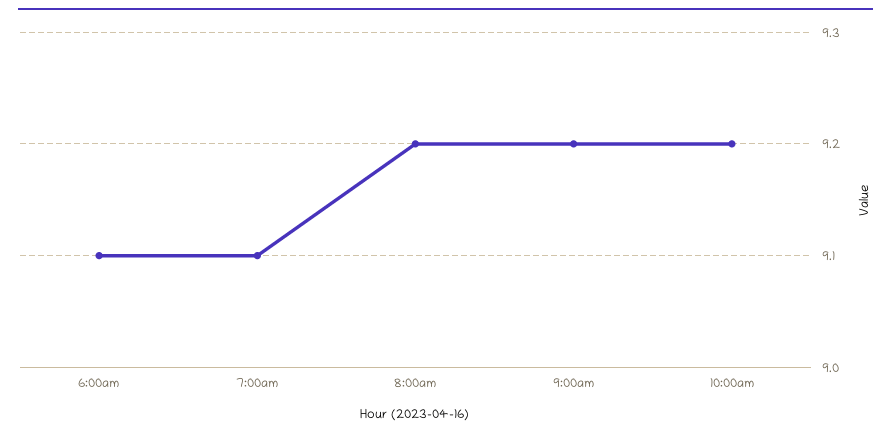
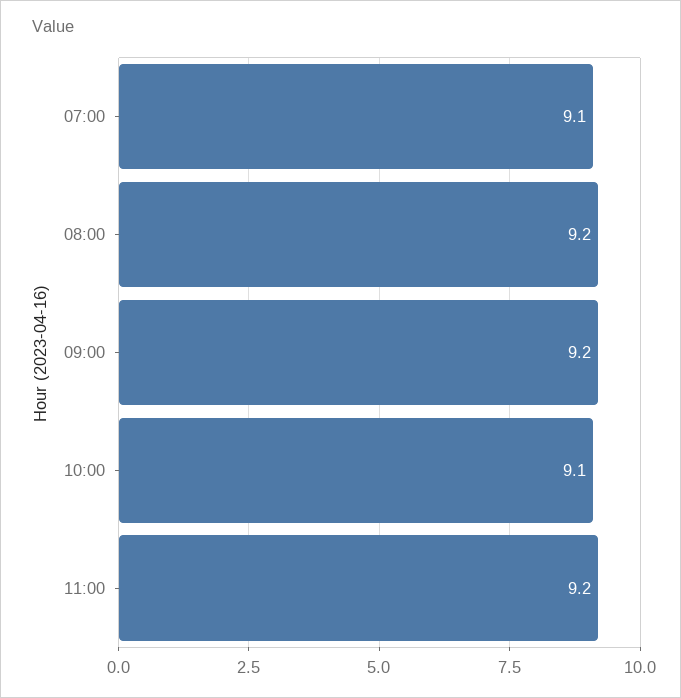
6:00am: 9.1 -> none
10:00am: 9.2 -> 9.1
11:00: none -> 9.2

